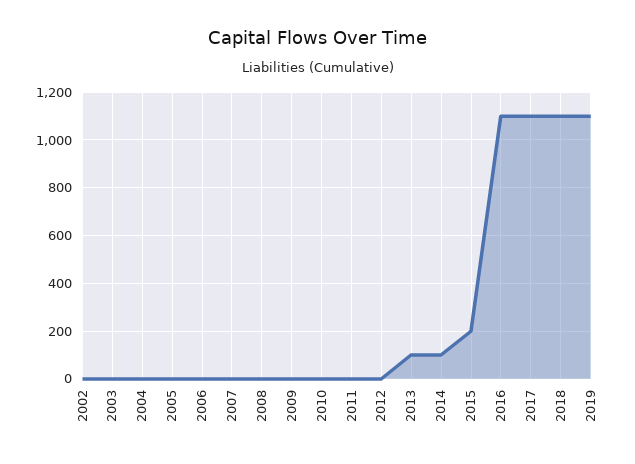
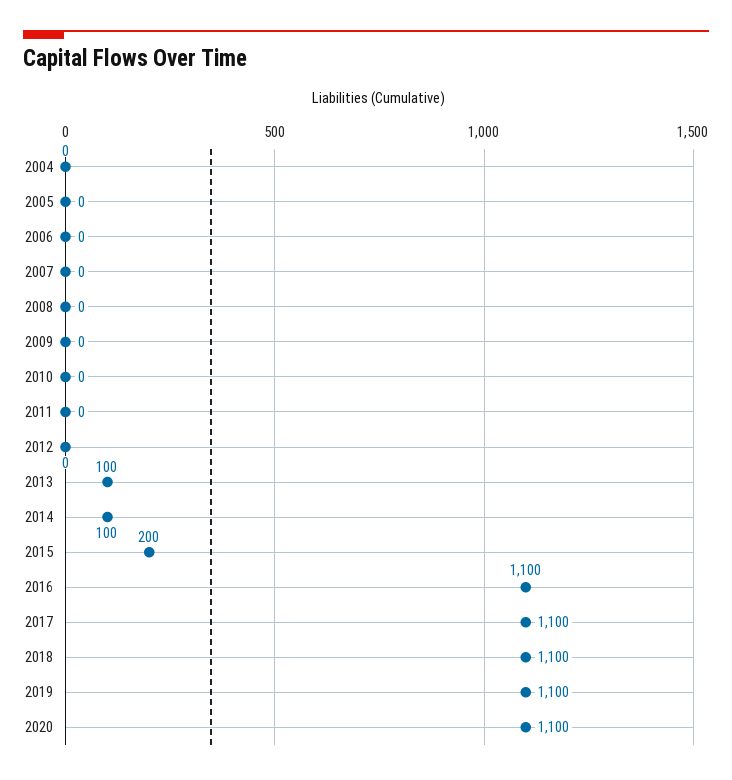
2002: 0 -> none
2003: 0 -> none
2020: none -> 1100

